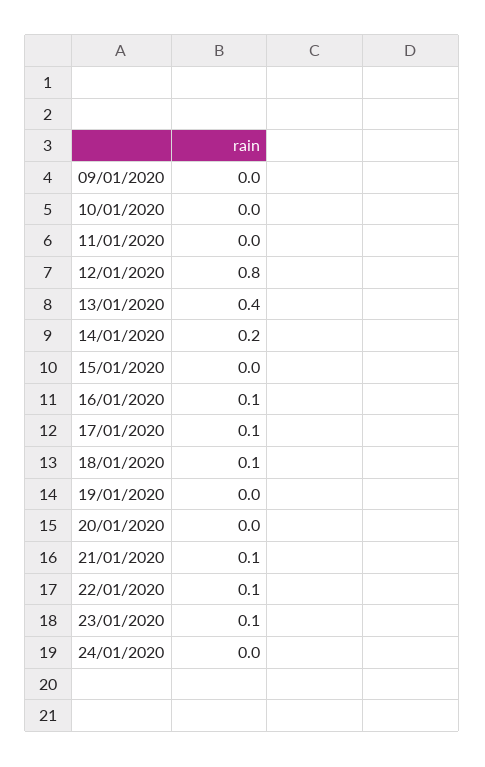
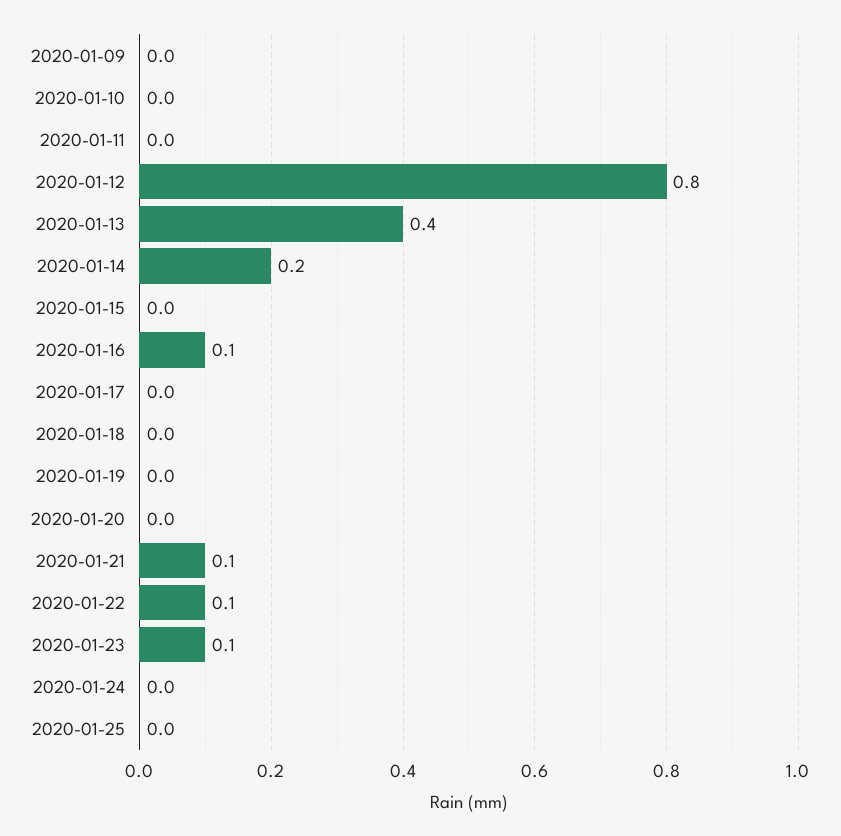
17/01/2020: 0.1 -> 0
18/01/2020: 0.1 -> 0
2020-01-25: none -> 0

